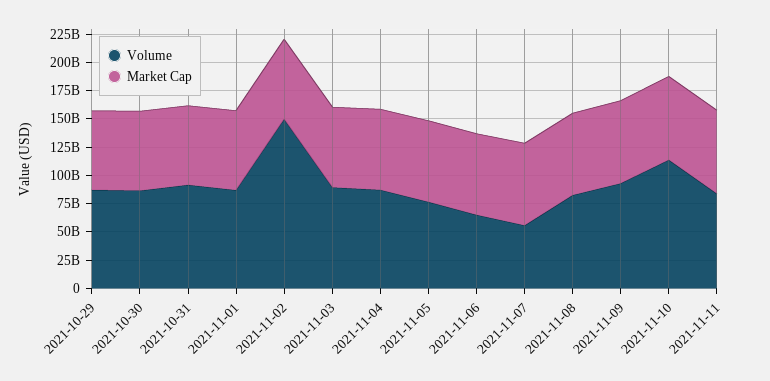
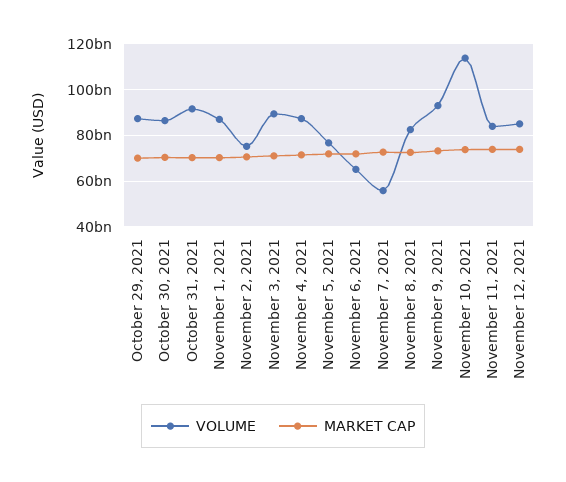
Volume, 2021-11-02: 150000000000 -> 75000000000
Volume, November 12, 2021: none -> 85000000000
Market Cap, November 12, 2021: none -> 75000000000

